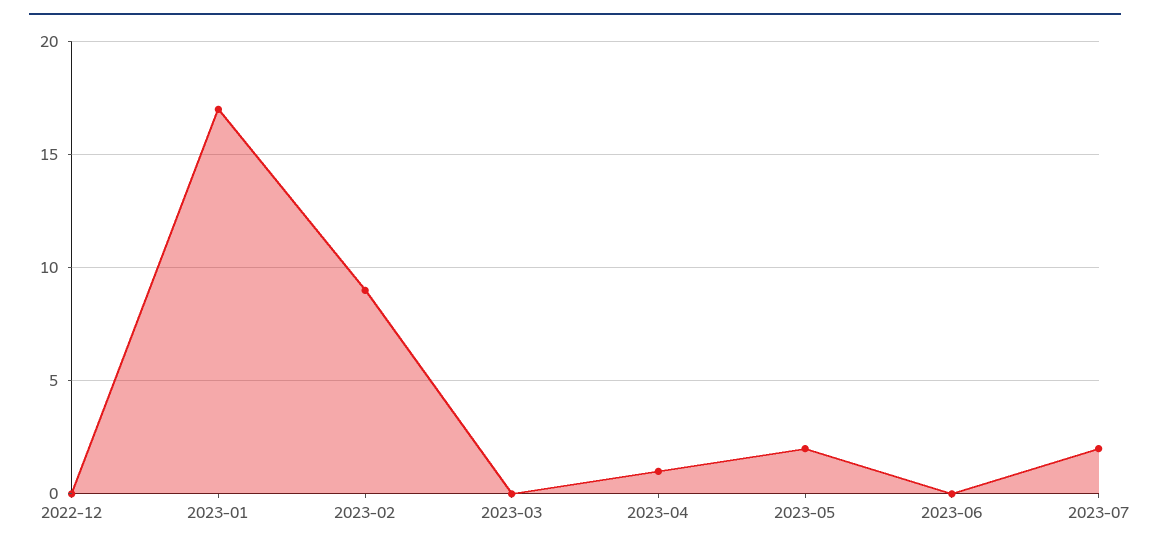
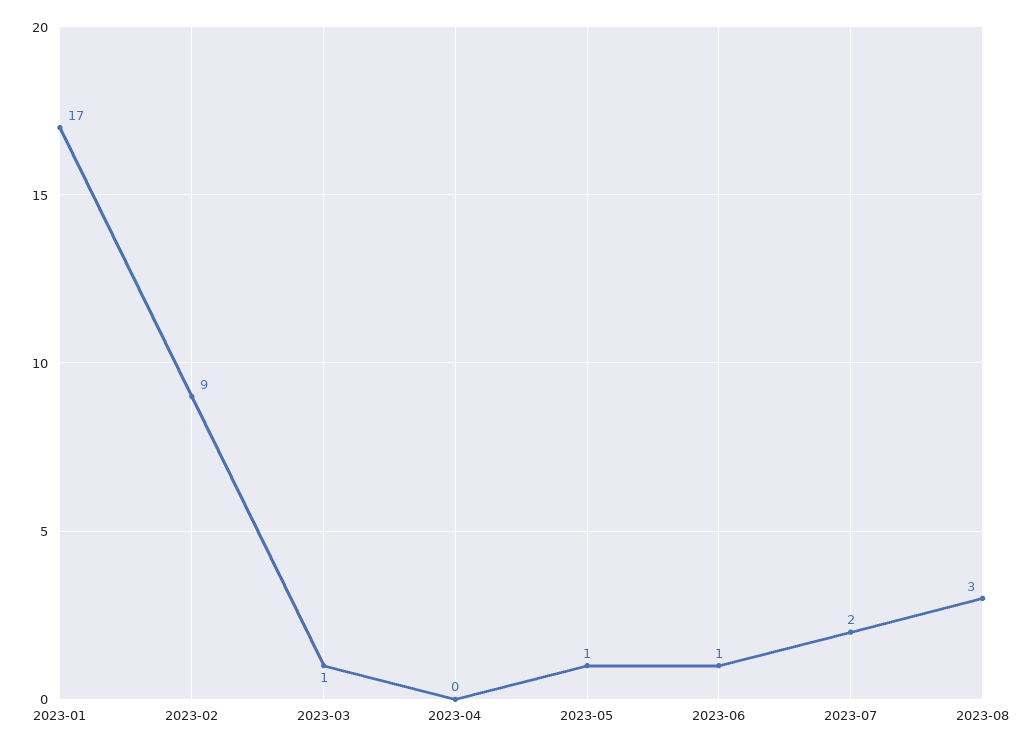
2022-12: 0 -> none
2023-03: 0 -> 1
2023-04: 1 -> 0
2023-05: 2 -> 1
2023-06: 0 -> 1
2023-08: none -> 3

